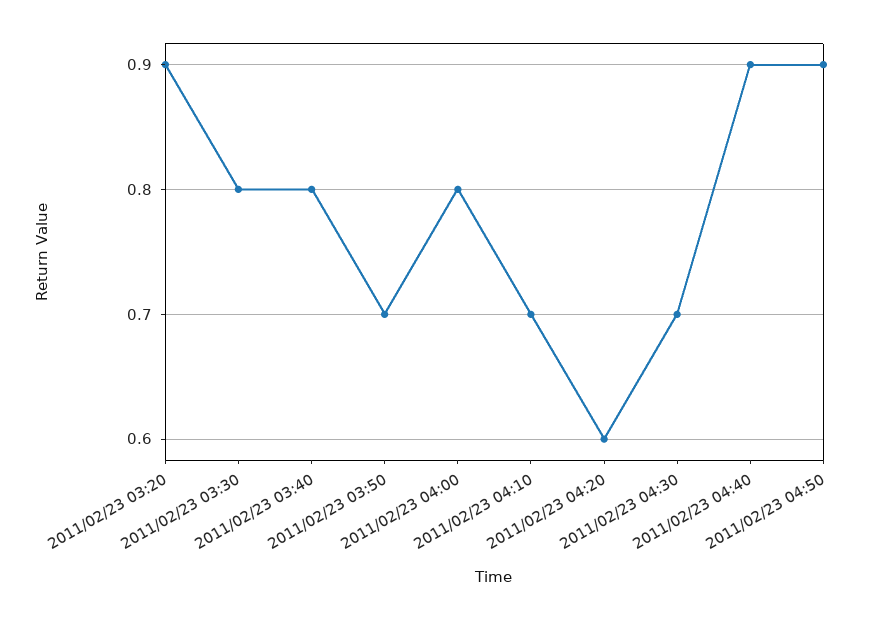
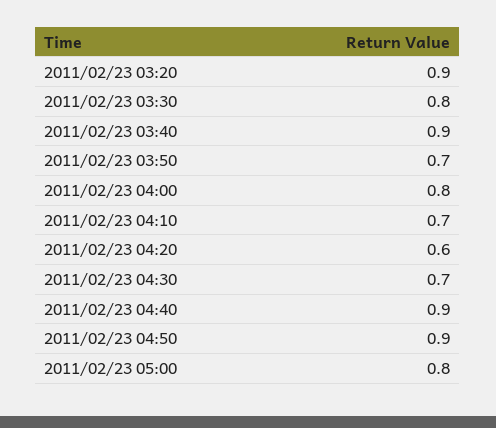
2011/02/23 03:40: 0.8 -> 0.9
2011/02/23 05:00: none -> 0.8

